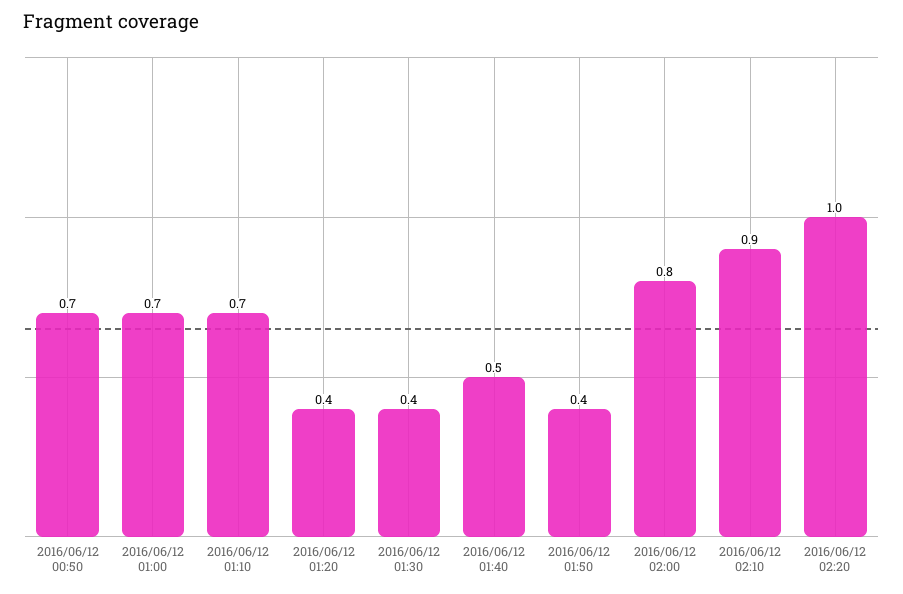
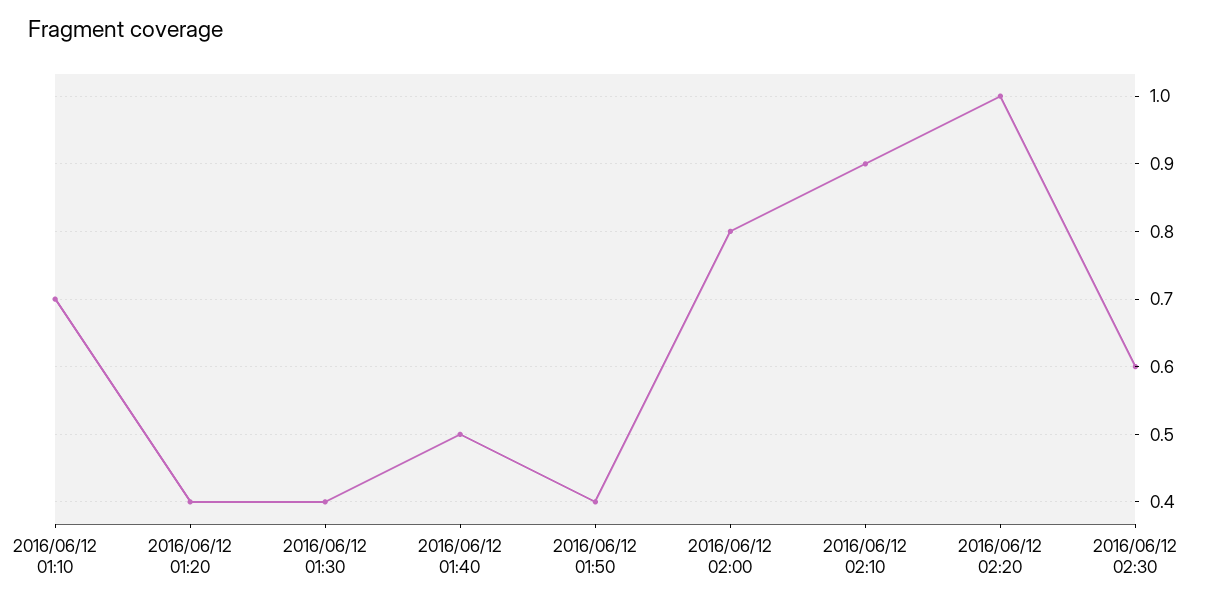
2016/06/12 00:50: 0.7 -> none
2016/06/12 01:00: 0.7 -> none
2016/06/12 02:30: none -> 0.6

